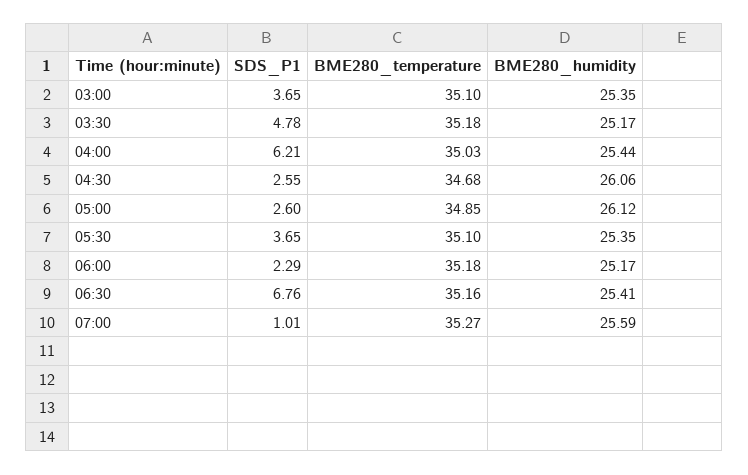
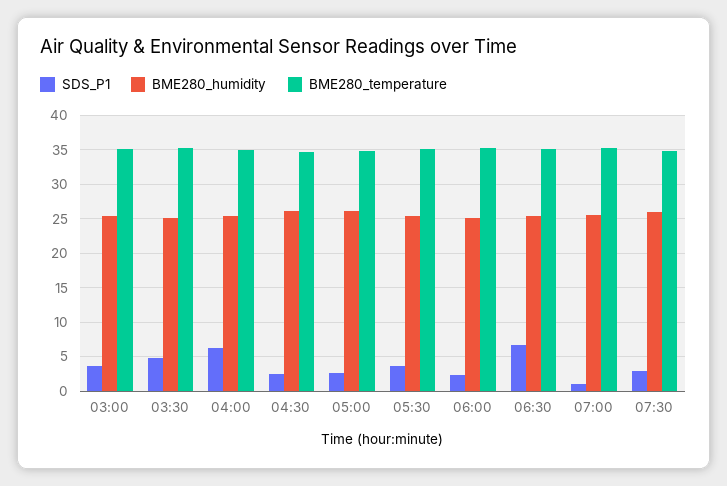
SDS_P1, 07:30: none -> 3
BME280_humidity, 07:30: none -> 26
BME280_temperature, 07:30: none -> 35

